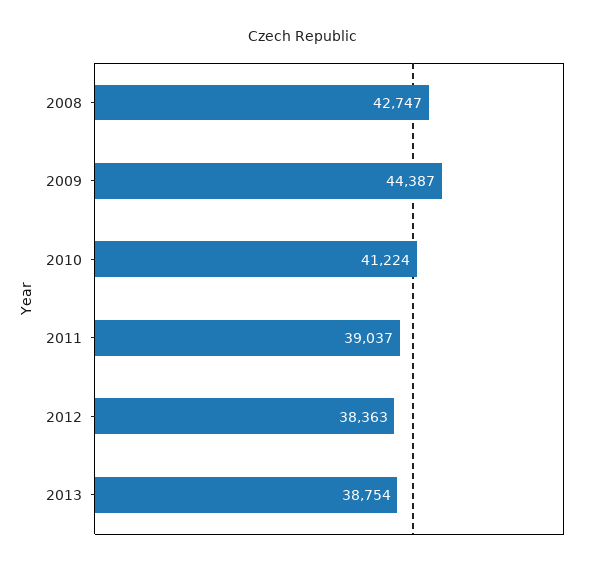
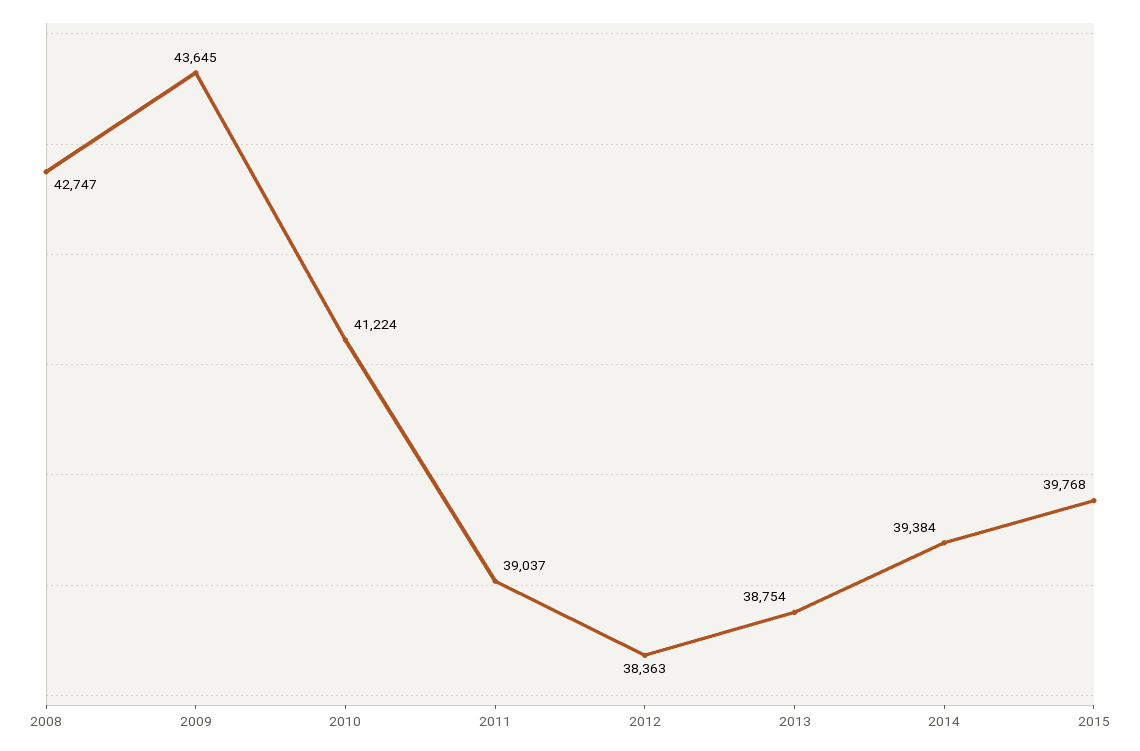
2009: 44387 -> 43645
2014: none -> 39384
2015: none -> 39768

